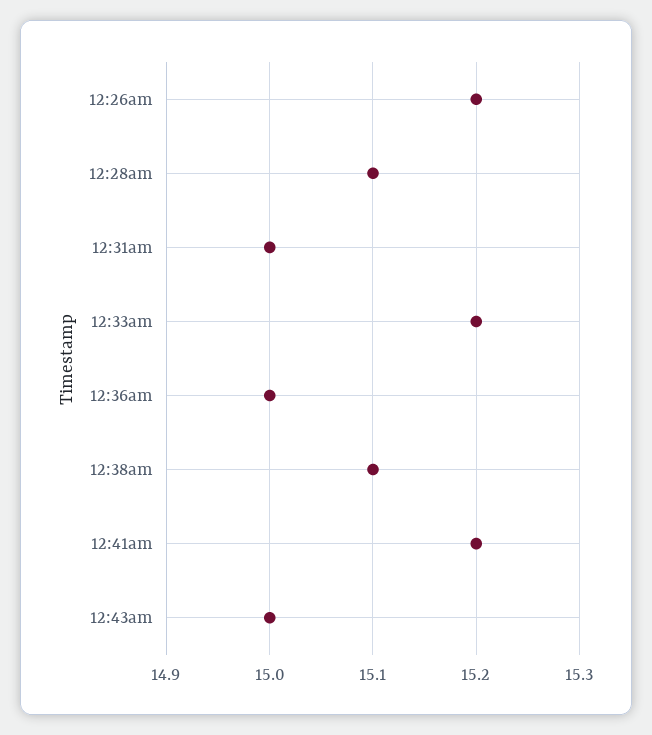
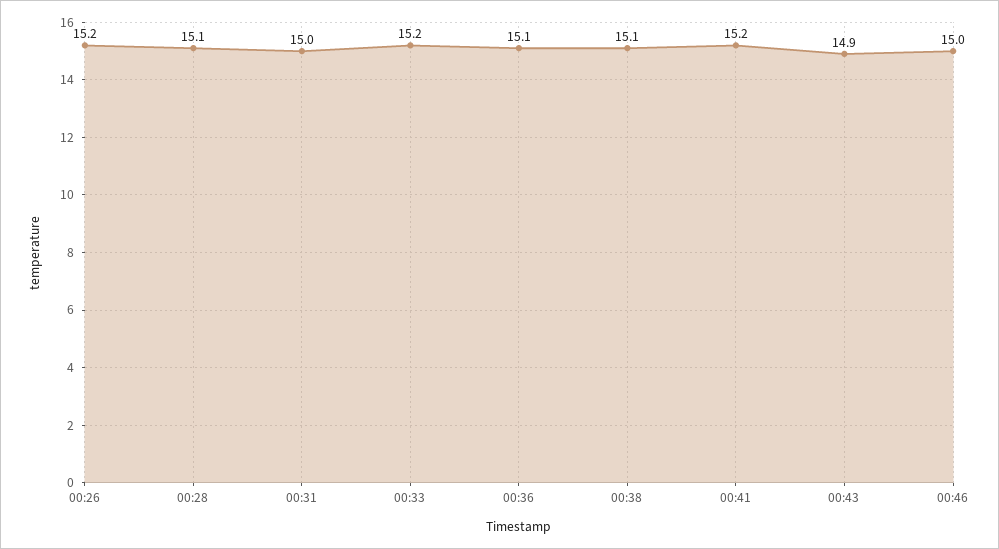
12:36am: 15 -> 15.1
12:43am: 15 -> 14.9
00:46: none -> 15

